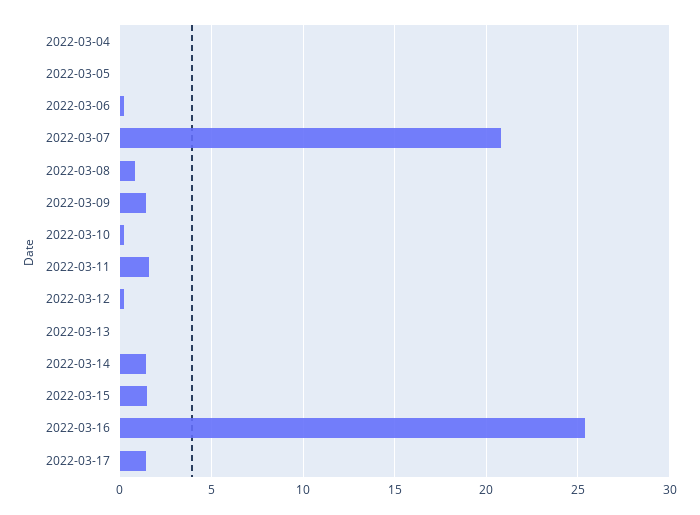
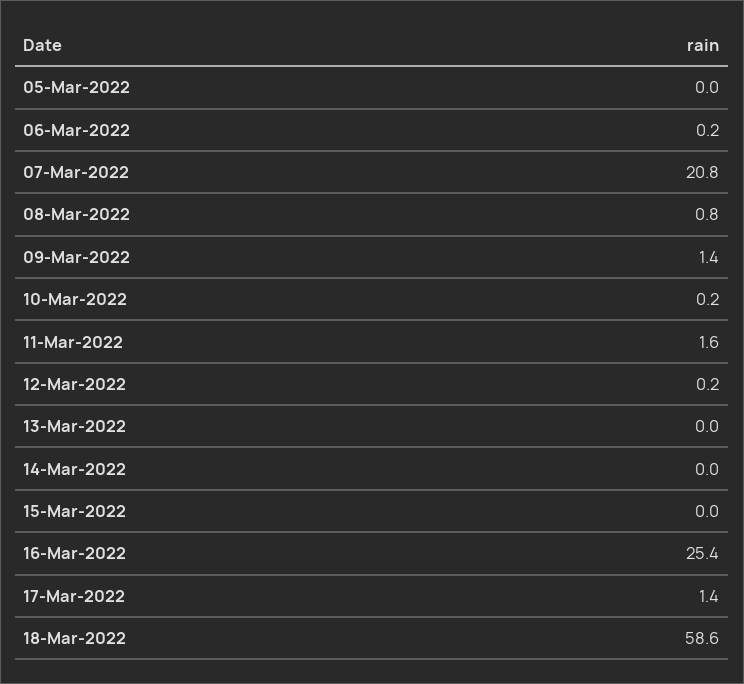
2022-03-04: 0 -> none
2022-03-14: 1.5 -> 0
2022-03-15: 1.5 -> 0
18-Mar-2022: none -> 58.6

